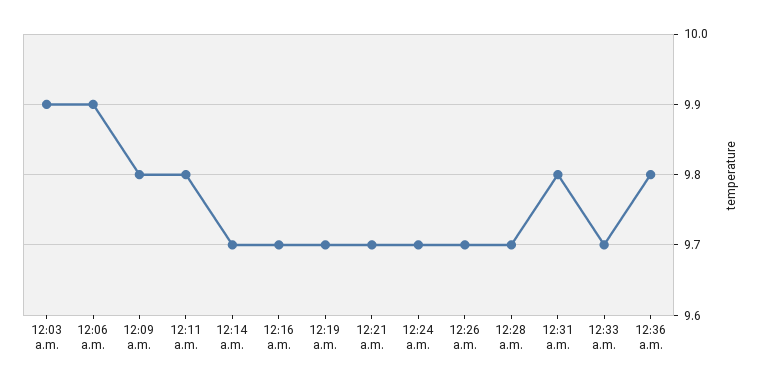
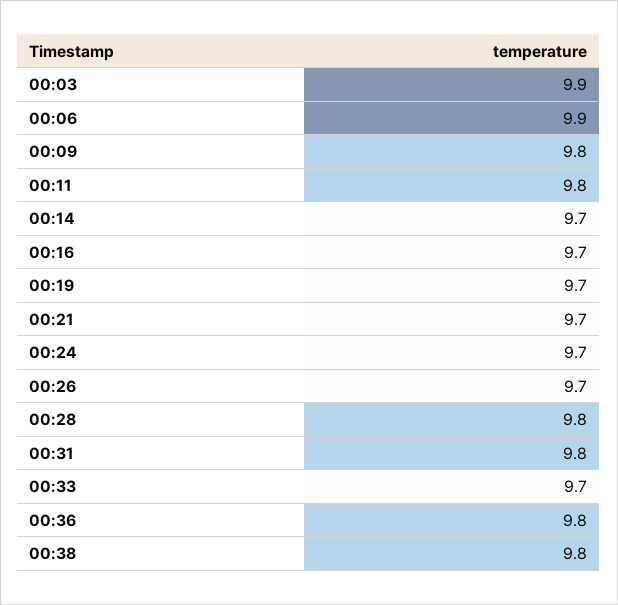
12:28 a.m.: 9.7 -> 9.8
00:38: none -> 9.8

